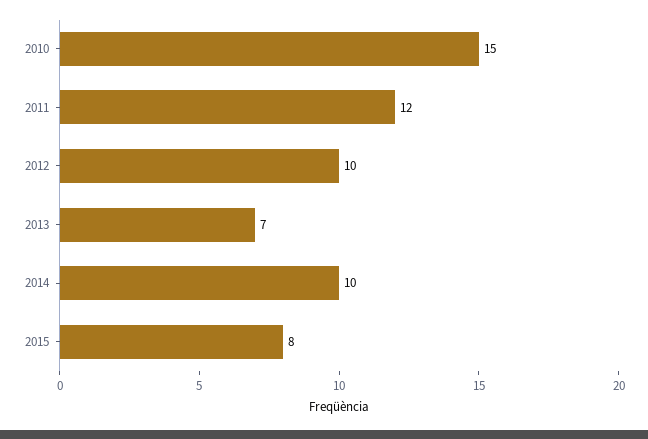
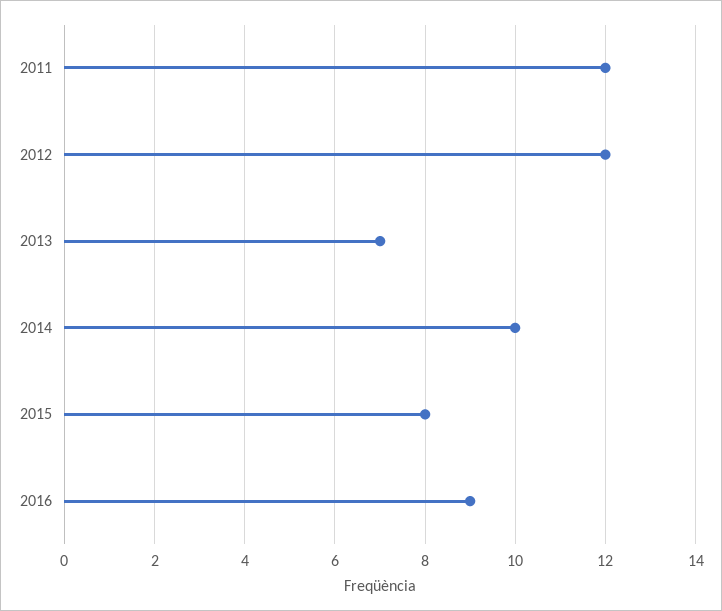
2010: 15 -> none
2012: 10 -> 12
2016: none -> 9

